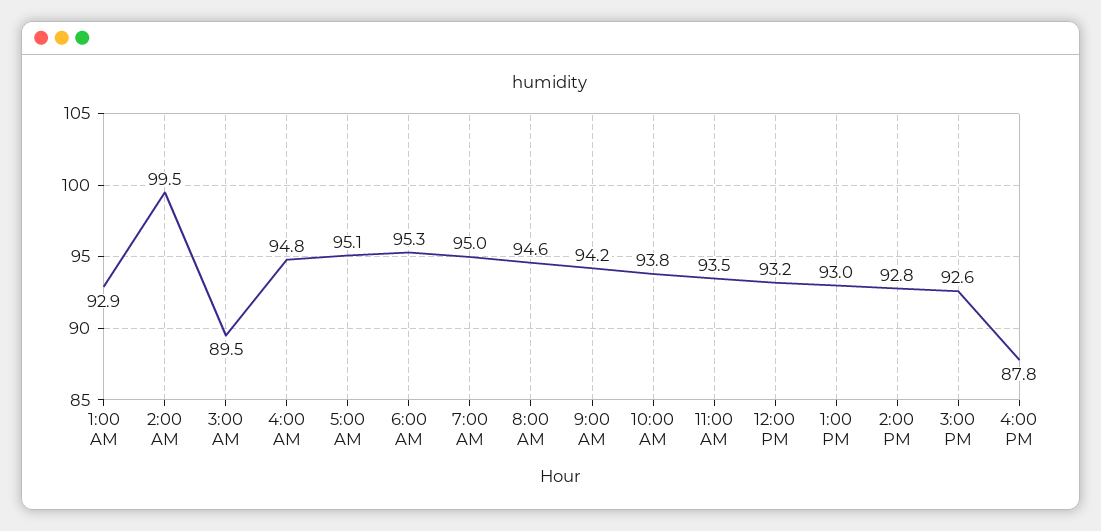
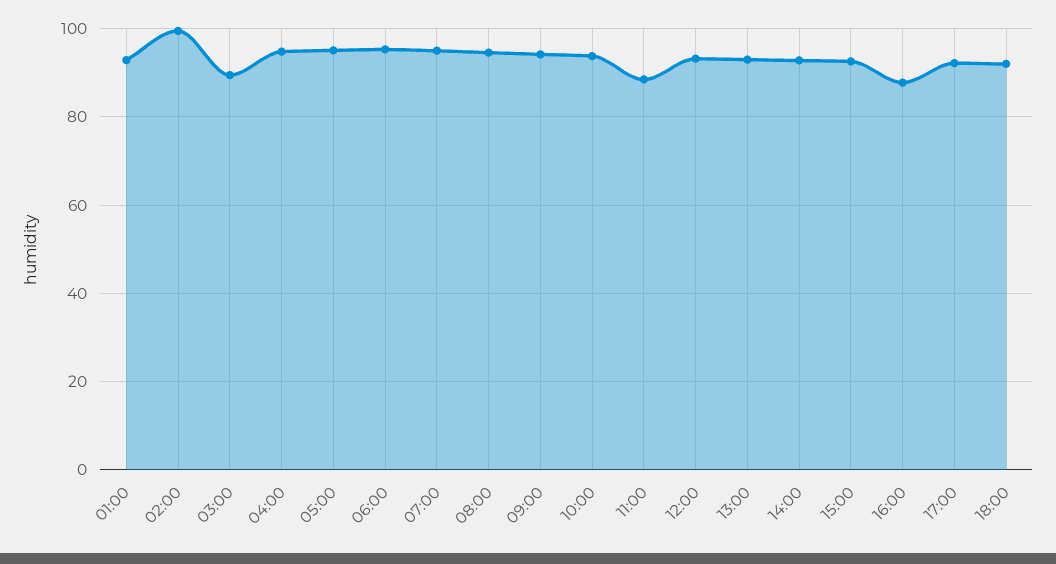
11:00 AM: 93.5 -> 88
17:00: none -> 92
18:00: none -> 92

